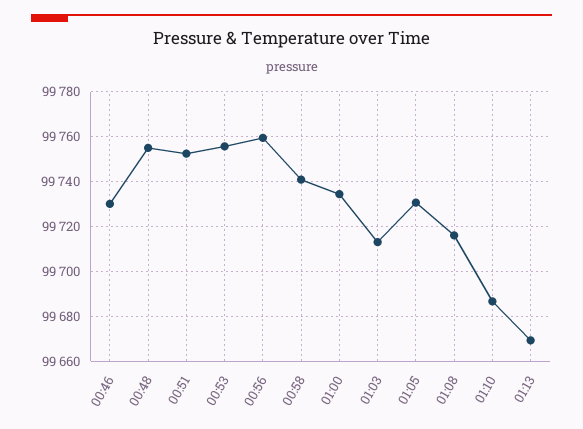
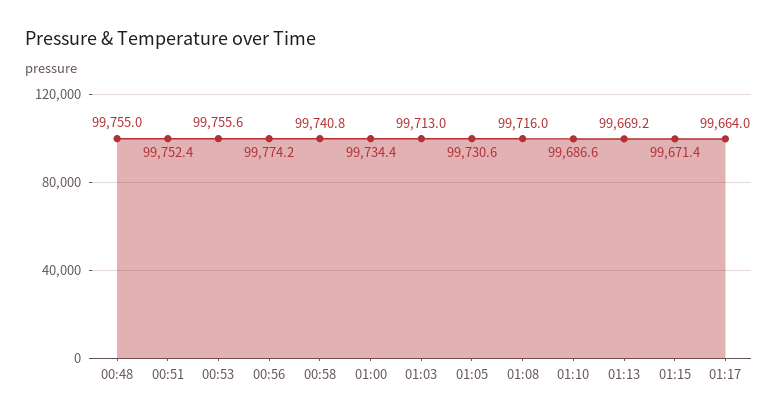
00:46: 99730 -> none
00:56: 99760 -> 99774.2
01:15: none -> 99671.4
01:17: none -> 99664

